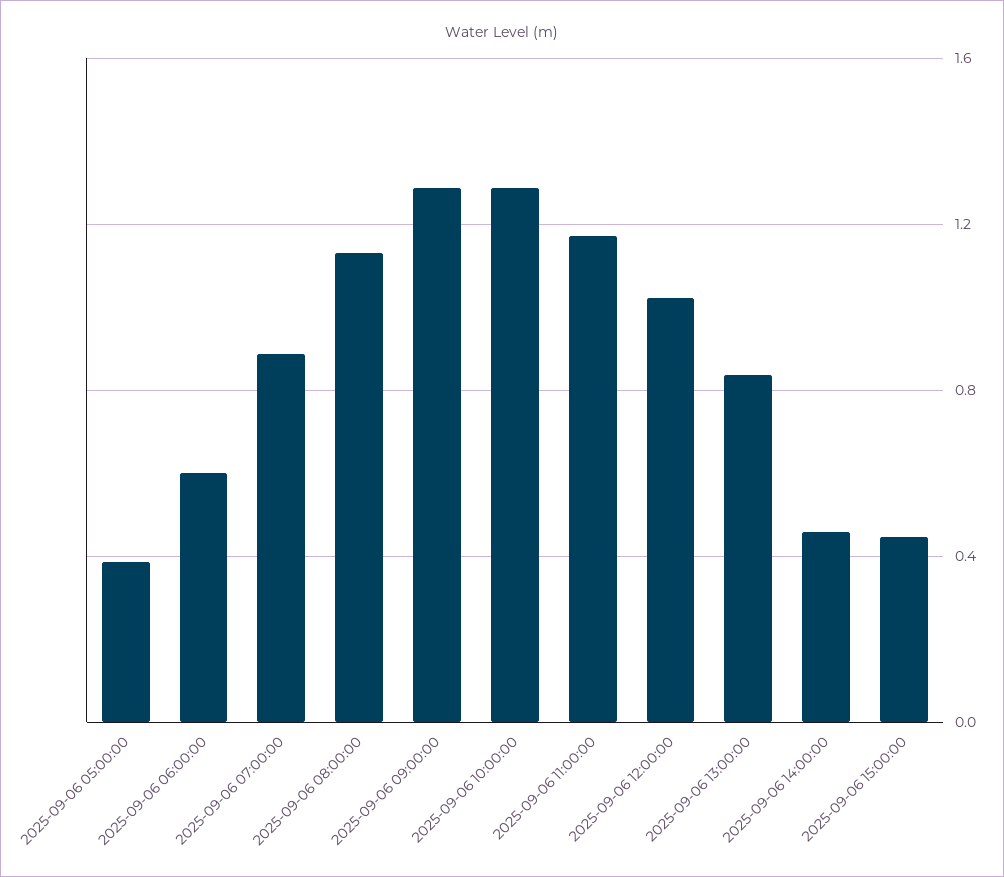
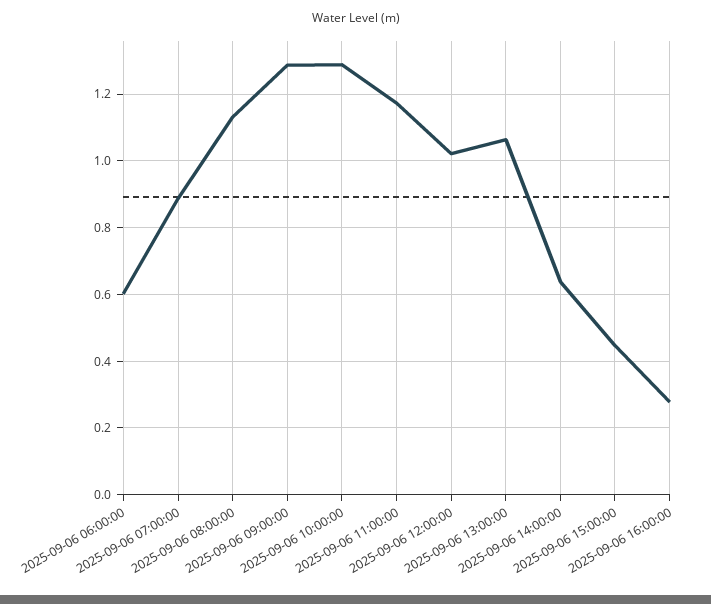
2025-09-06 05:00:00: 0.4 -> none
2025-09-06 13:00:00: 0.85 -> 1.06
2025-09-06 14:00:00: 0.45 -> 0.64
2025-09-06 16:00:00: none -> 0.28

